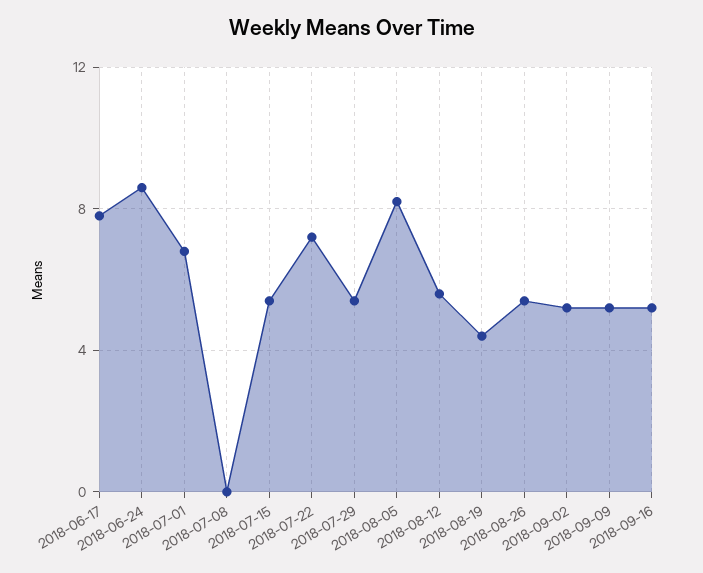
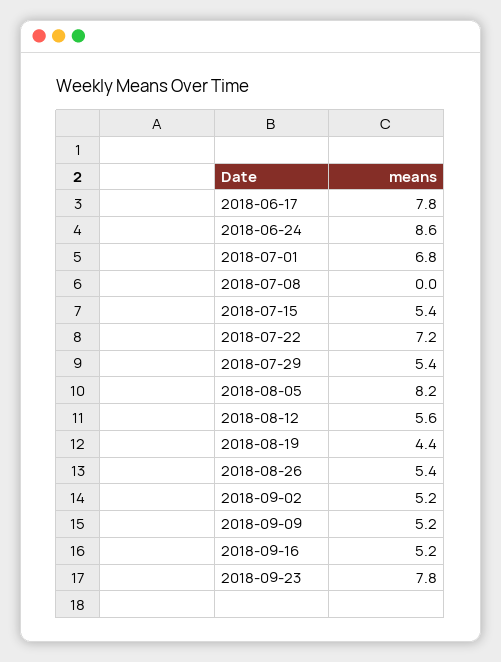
2018-09-23: none -> 7.8

